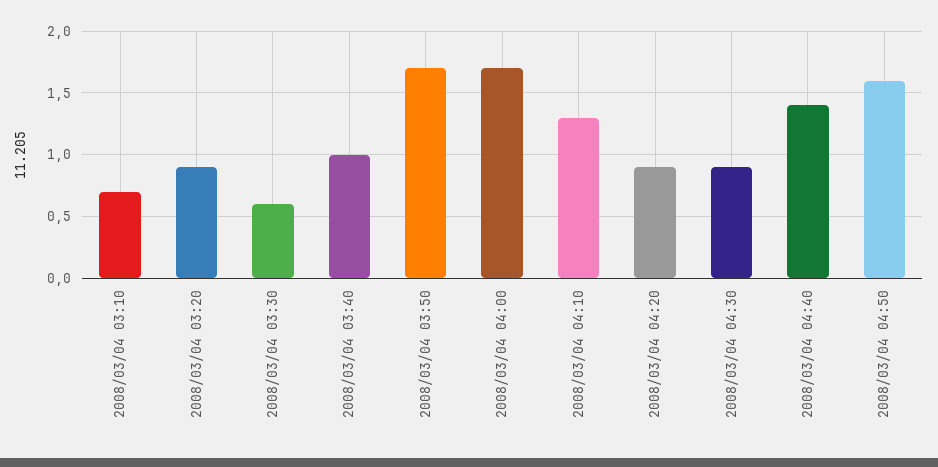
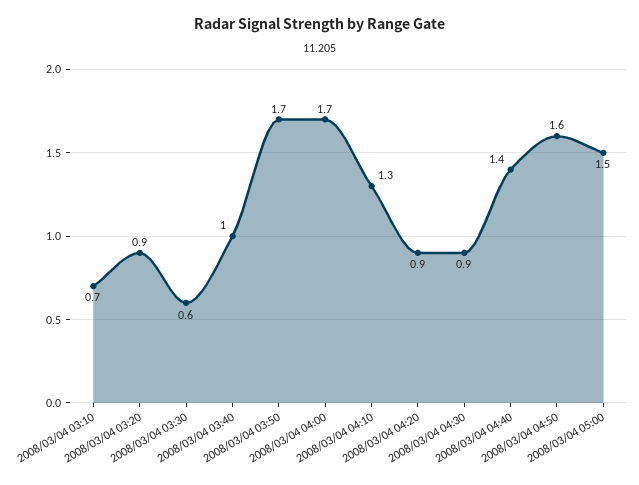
2008/03/04 05:00: none -> 1.5

